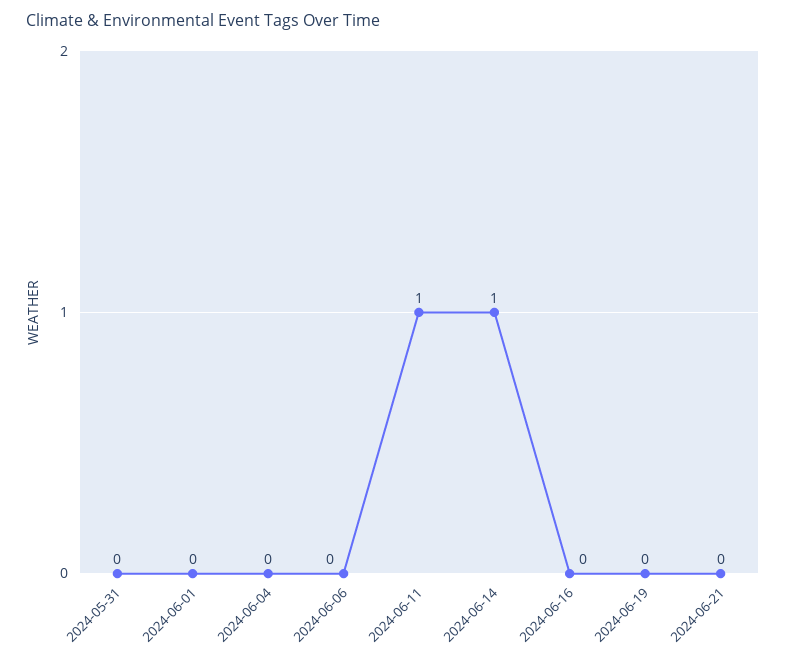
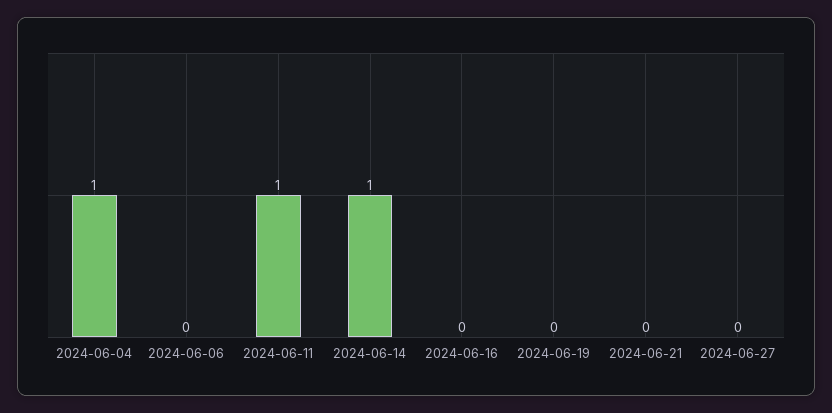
2024-05-31: 0 -> none
2024-06-01: 0 -> none
2024-06-04: 0 -> 1
2024-06-27: none -> 0

